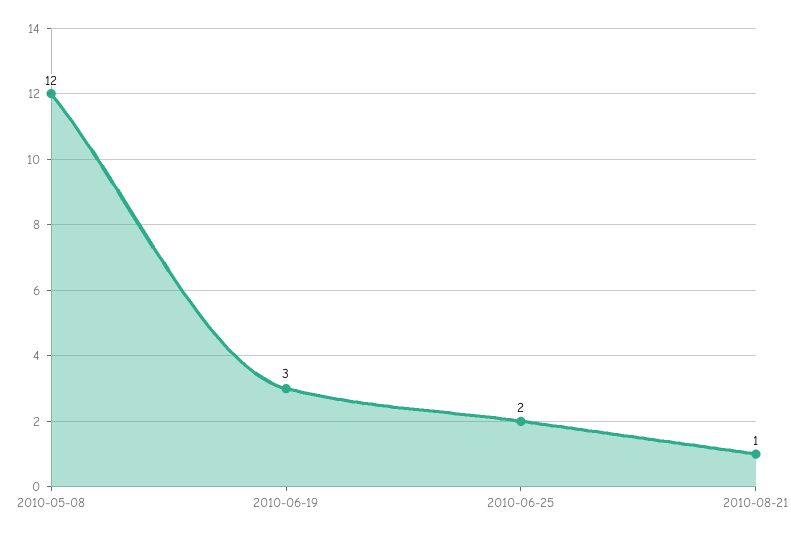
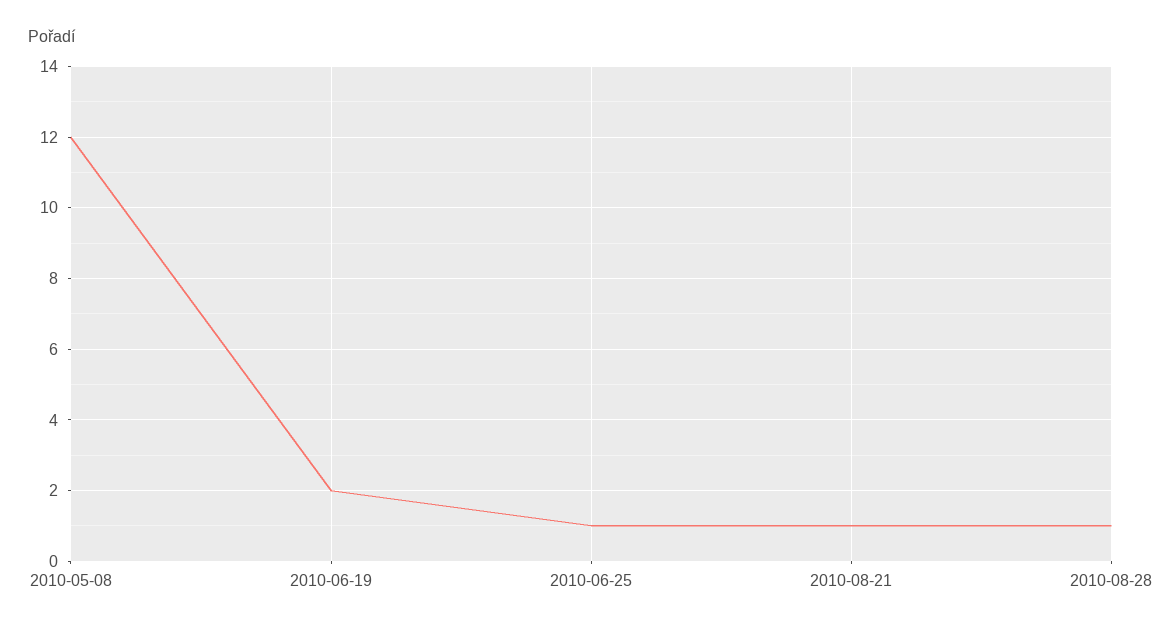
2010-06-19: 3 -> 2
2010-06-25: 2 -> 1
2010-08-28: none -> 1

